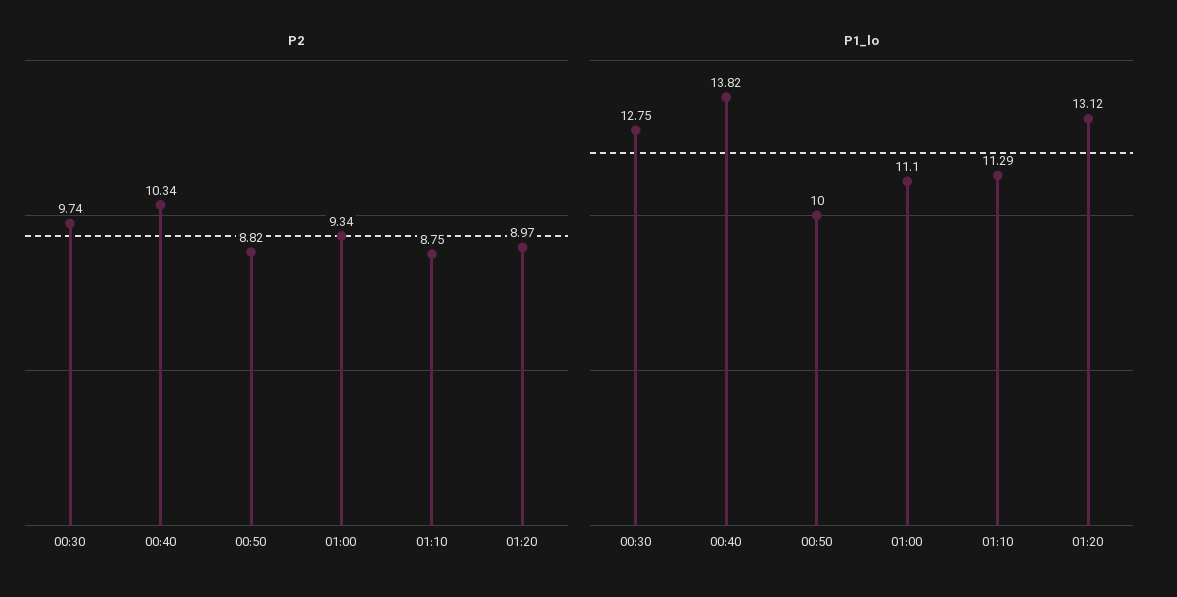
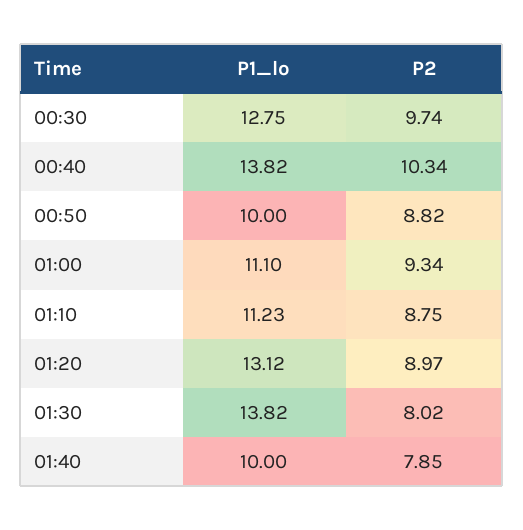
P1_lo, 01:10: 11.29 -> 11.23
P1_lo, 01:30: none -> 13.82
P2, 01:30: none -> 8.02
P1_lo, 01:40: none -> 10
P2, 01:40: none -> 7.85

